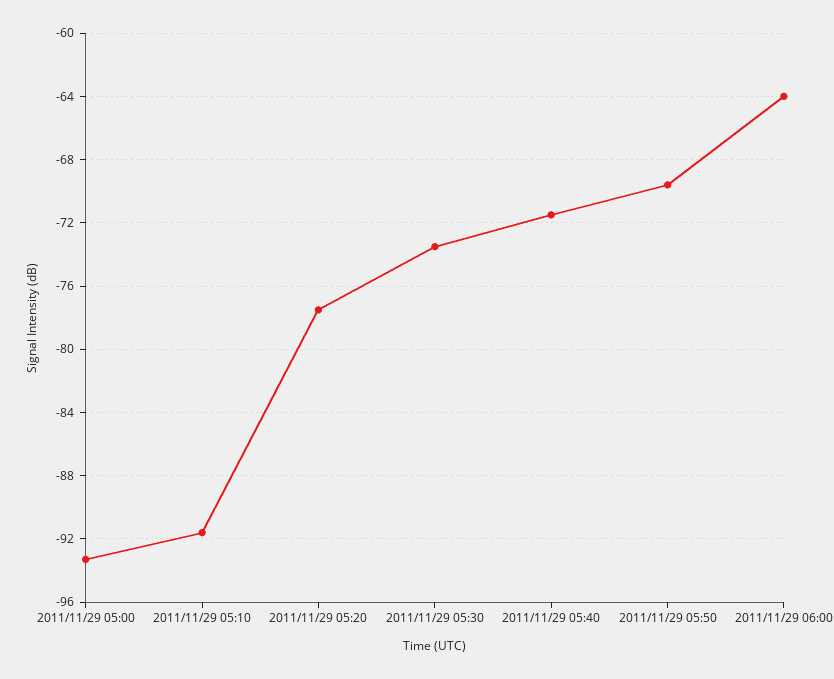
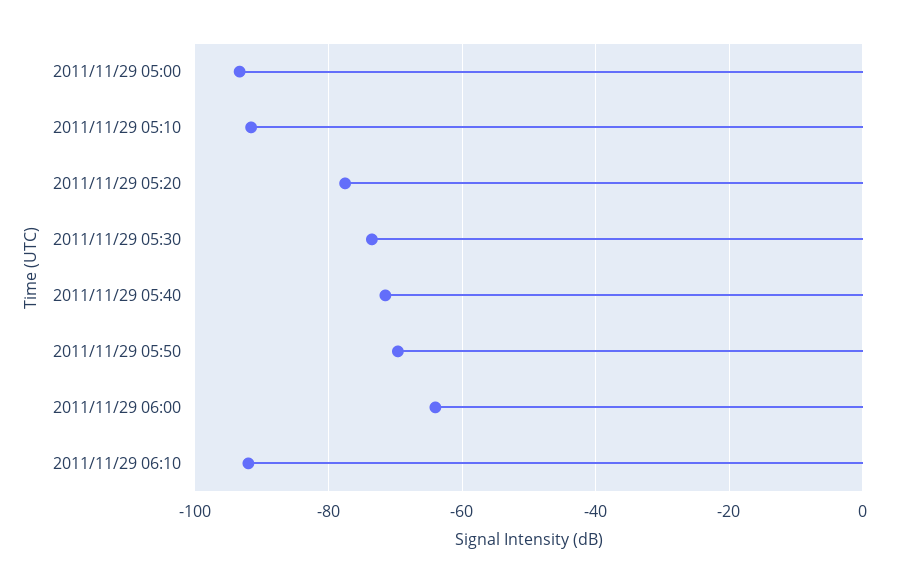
2011/11/29 06:10: none -> -92

